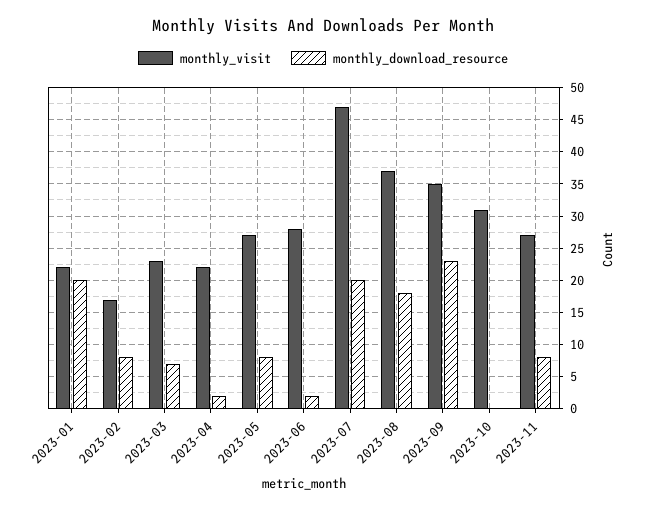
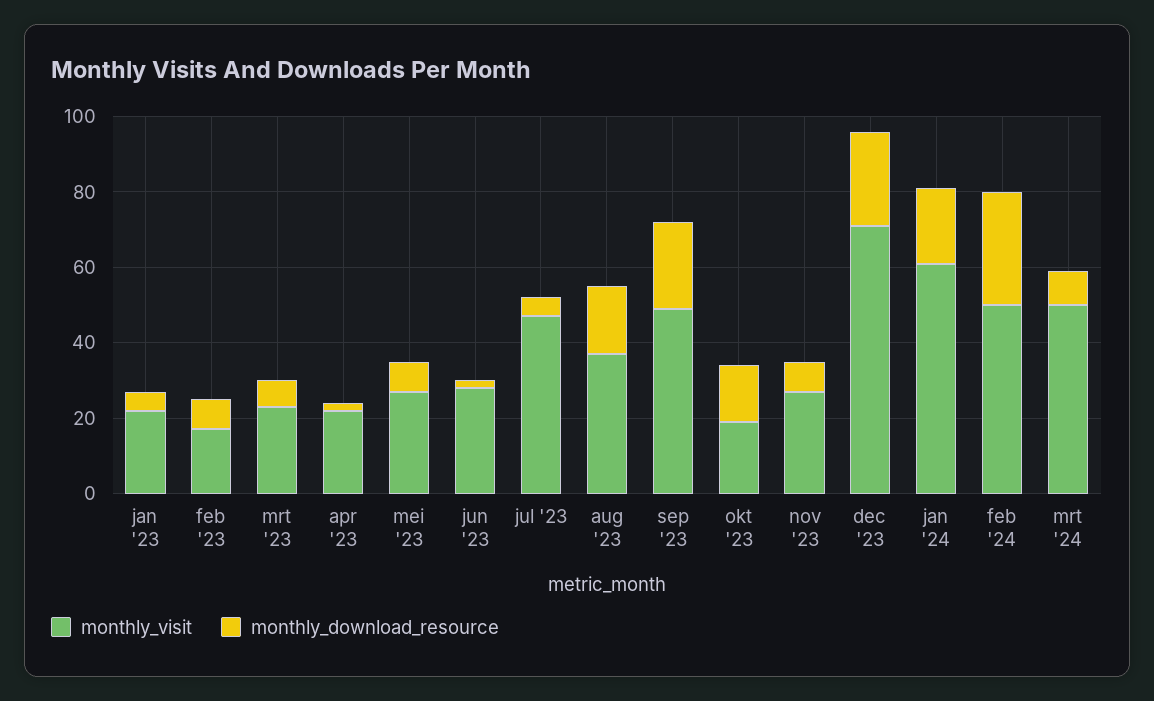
monthly_download_resource, 2023-01: 20 -> 5
monthly_download_resource, 2023-07: 20 -> 5
monthly_visit, 2023-09: 35 -> 50
monthly_visit, 2023-10: 31 -> 20
monthly_download_resource, 2023-10: 0 -> 15
monthly_visit, dec '23: none -> 70
monthly_download_resource, dec '23: none -> 25
monthly_visit, jan '24: none -> 60
monthly_download_resource, jan '24: none -> 20
monthly_visit, feb '24: none -> 50
monthly_download_resource, feb '24: none -> 30
monthly_visit, mrt '24: none -> 50
monthly_download_resource, mrt '24: none -> 10

